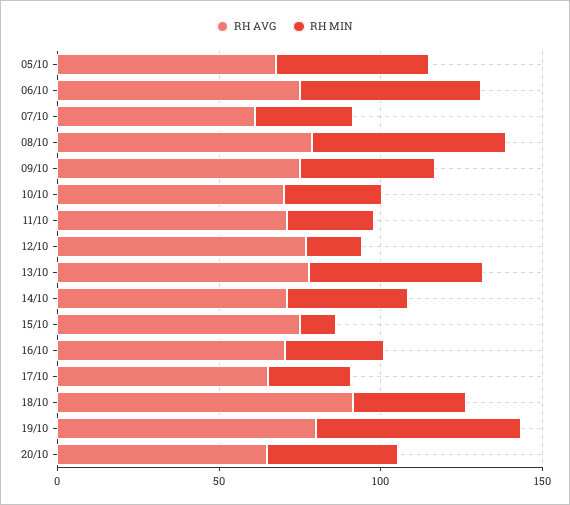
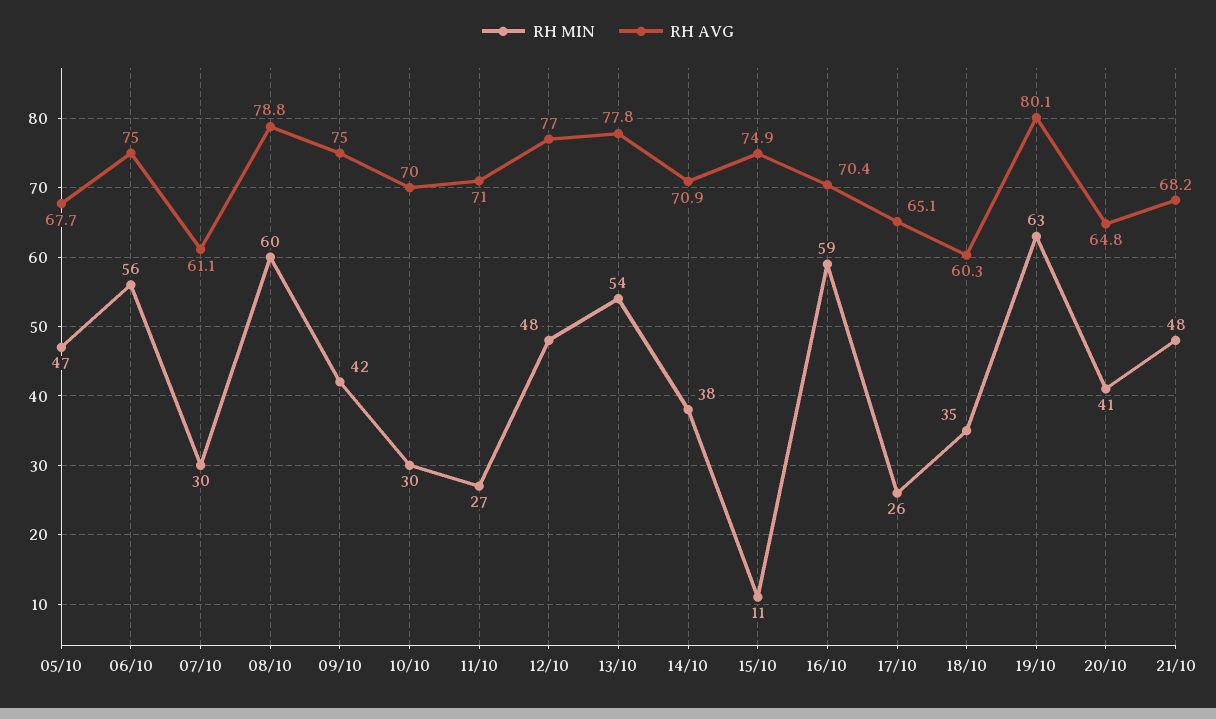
RH MIN, 12/10: 20 -> 48
RH MIN, 16/10: 30 -> 59
RH AVG, 18/10: 90 -> 60.3
RH MIN, 21/10: none -> 48
RH AVG, 21/10: none -> 68.2

